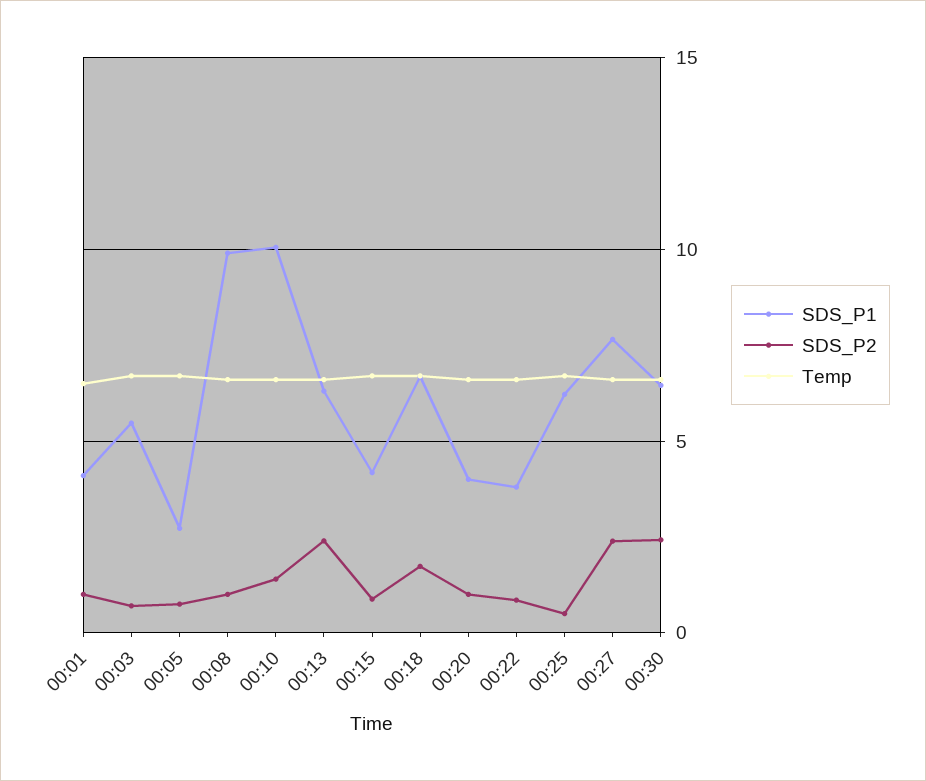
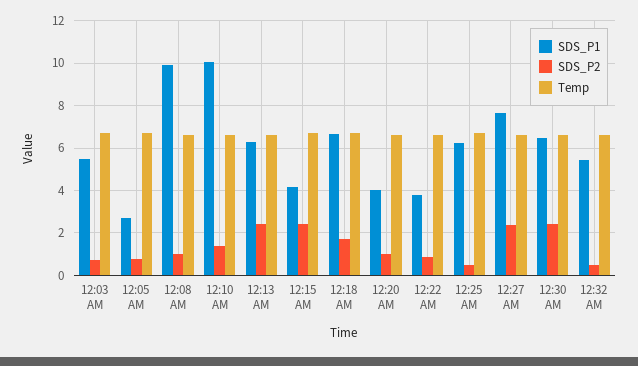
SDS_P1, 00:01: 4 -> none
SDS_P2, 00:01: 1 -> none
Temp, 00:01: 6.5 -> none
SDS_P2, 00:15: 1 -> 2.5
SDS_P1, 12:32 AM: none -> 5.5
SDS_P2, 12:32 AM: none -> 0.5
Temp, 12:32 AM: none -> 6.5

